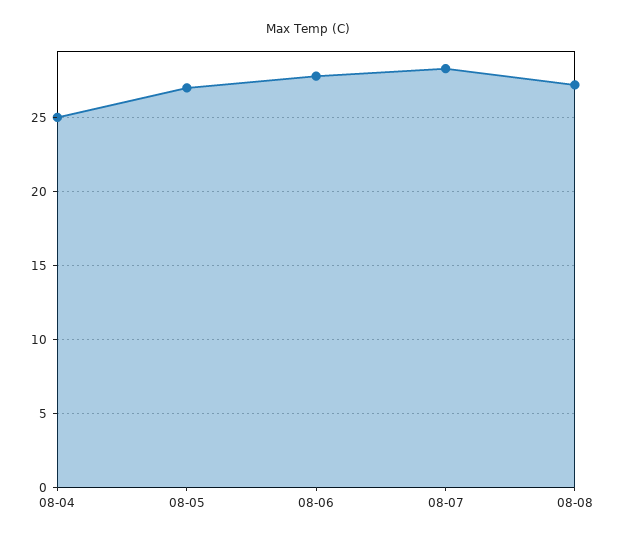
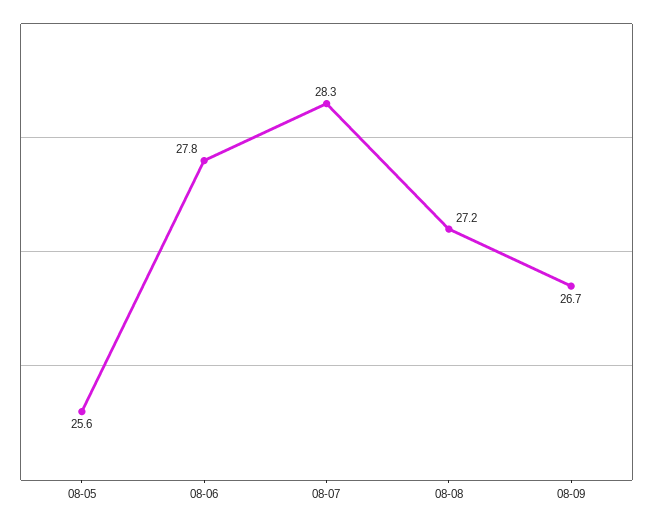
08-04: 25 -> none
08-05: 27 -> 25.6
08-09: none -> 26.7

